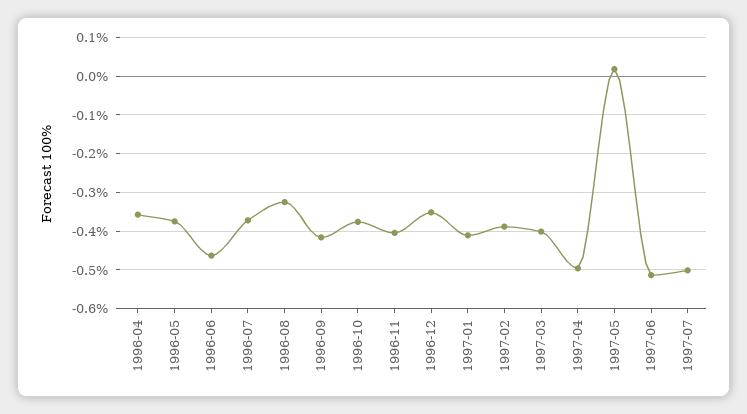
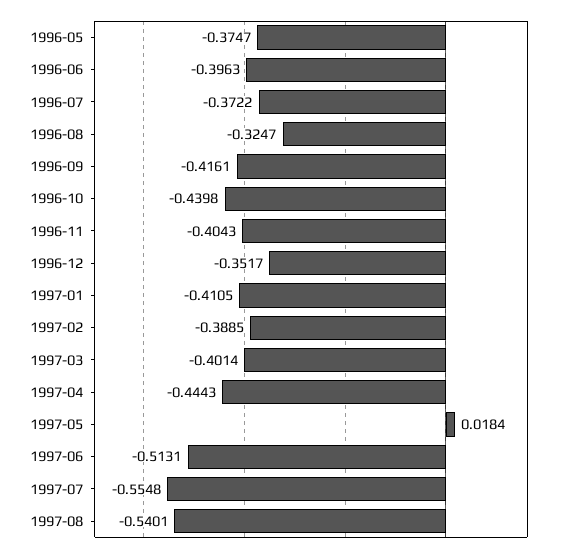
1996-04: -0.36 -> none
1996-06: -0.46 -> -0.3963
1996-10: -0.38 -> -0.4398
1997-04: -0.5 -> -0.4443
1997-07: -0.5 -> -0.5548
1997-08: none -> -0.5401

